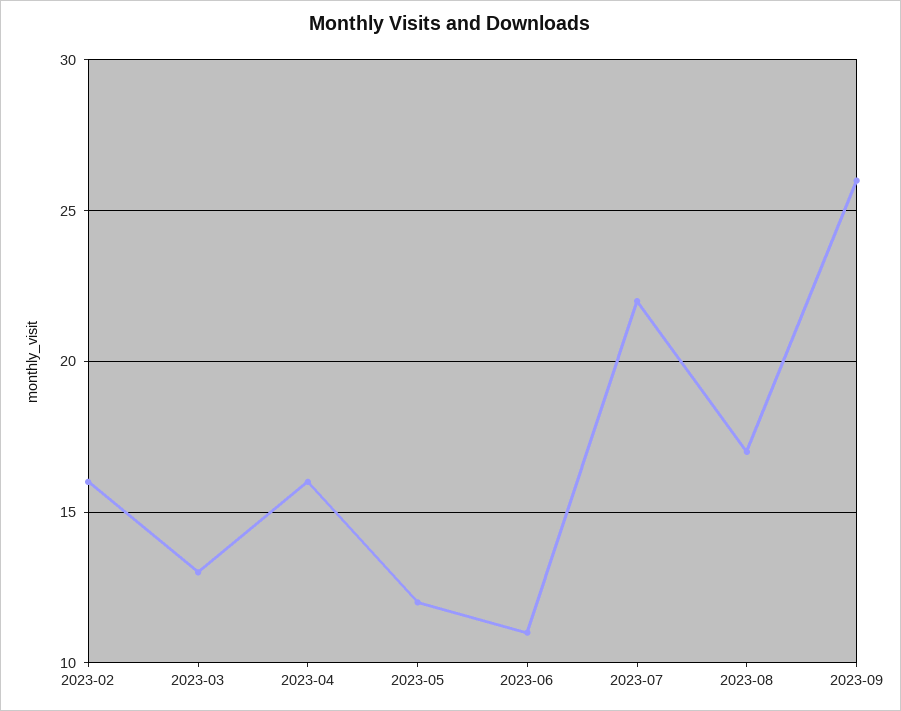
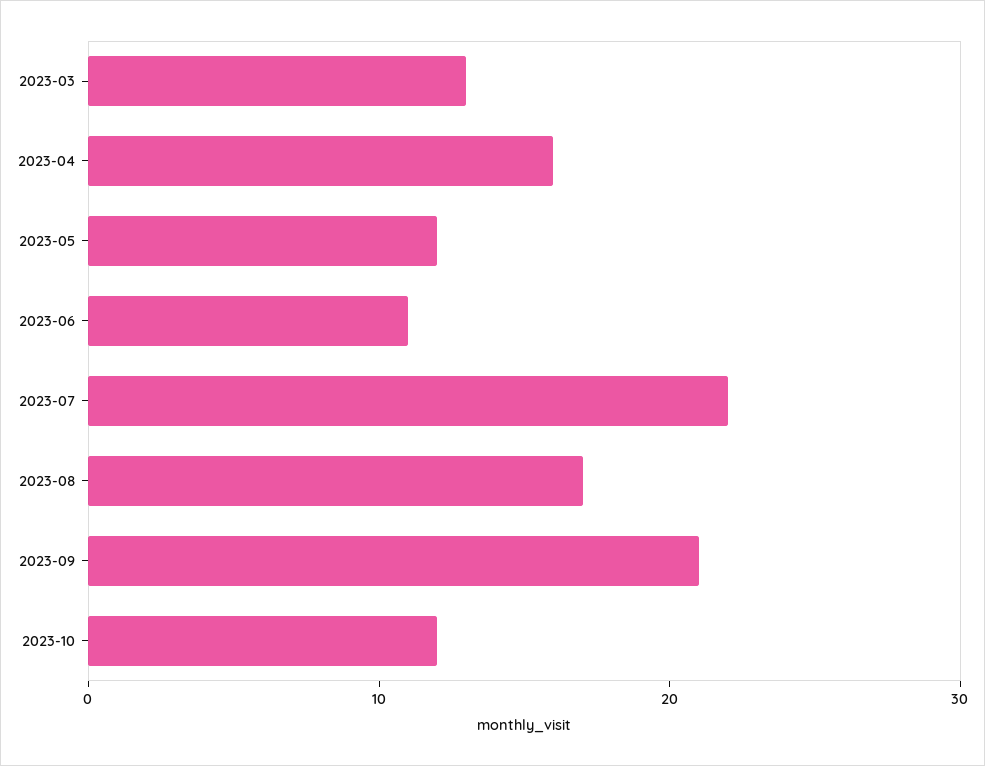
2023-02: 16 -> none
2023-09: 26 -> 21
2023-10: none -> 12

